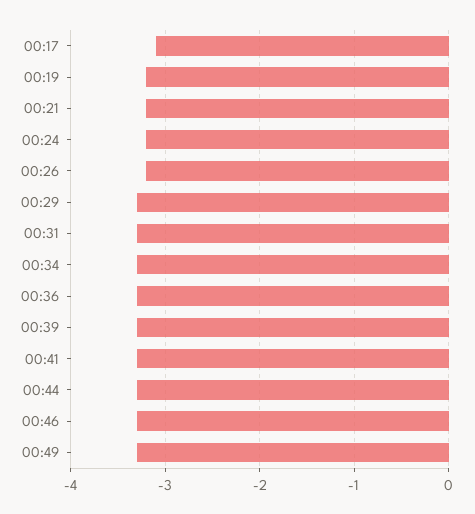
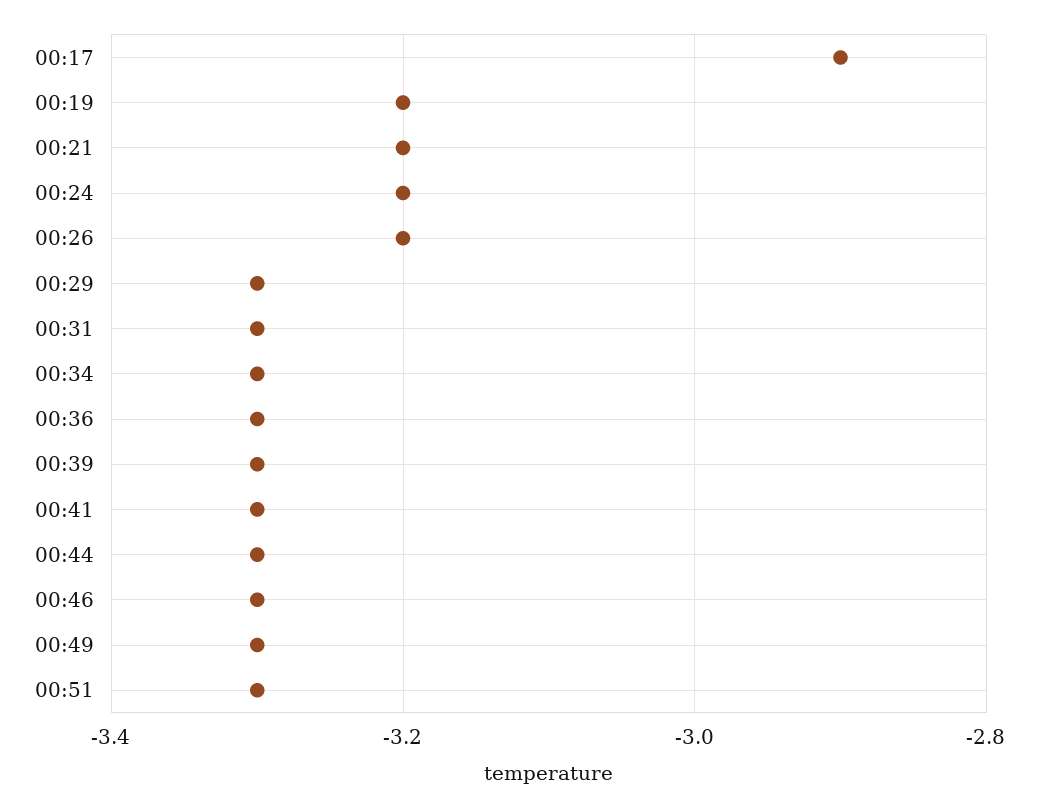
00:17: -3.1 -> -2.9
00:51: none -> -3.3

